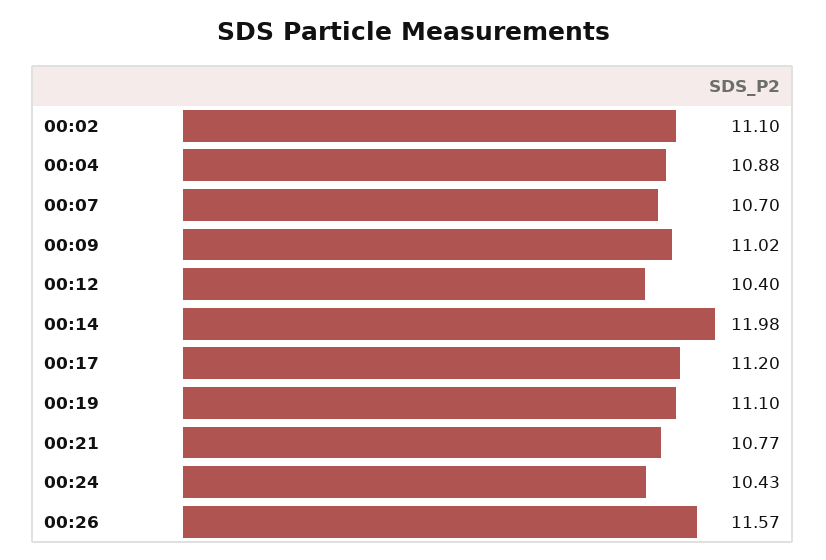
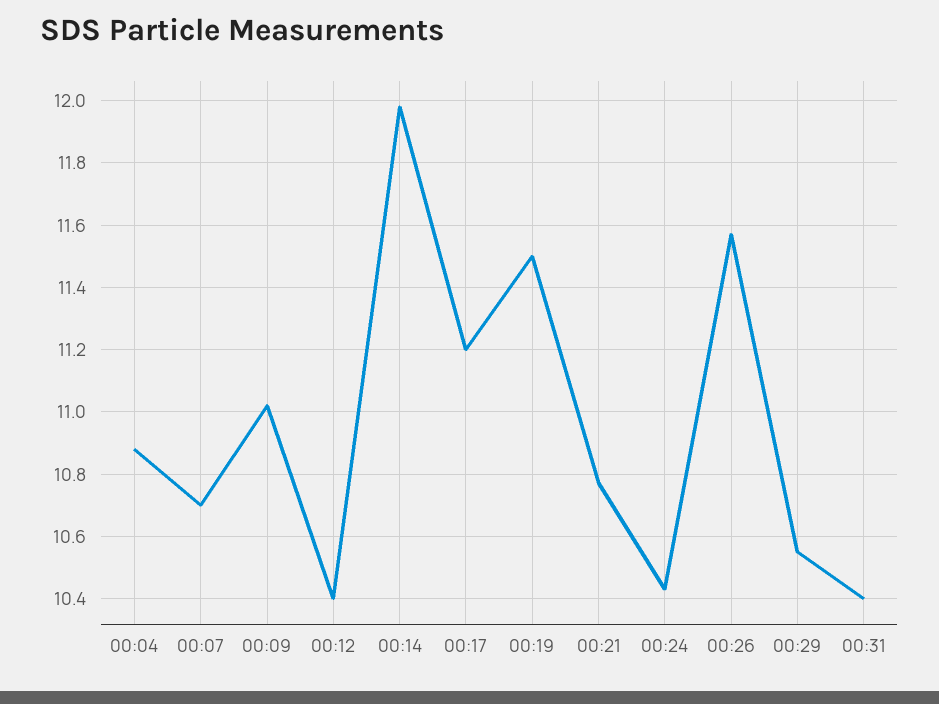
00:02: 11.1 -> none
00:19: 11.1 -> 11.5
00:29: none -> 10.55
00:31: none -> 10.4

